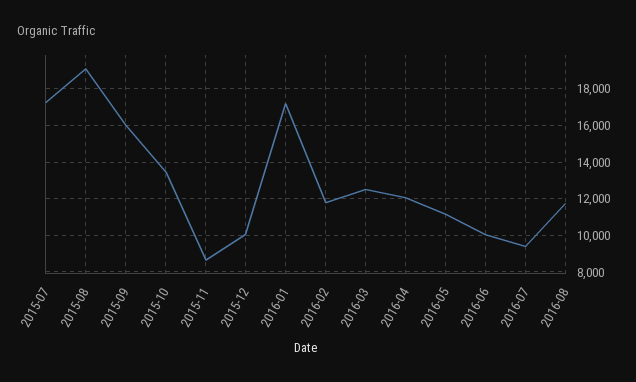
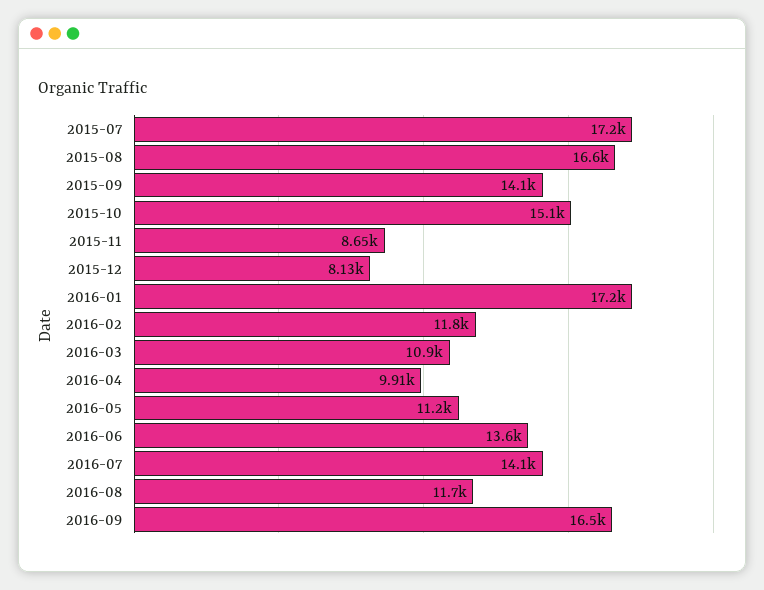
2015-08: 19000 -> 16600
2015-09: 16000 -> 14100
2015-10: 13500 -> 15100
2015-12: 10000 -> 8130
2016-03: 12500 -> 10900
2016-04: 12000 -> 9910
2016-06: 10000 -> 13600
2016-07: 9500 -> 14100
2016-09: none -> 16500

